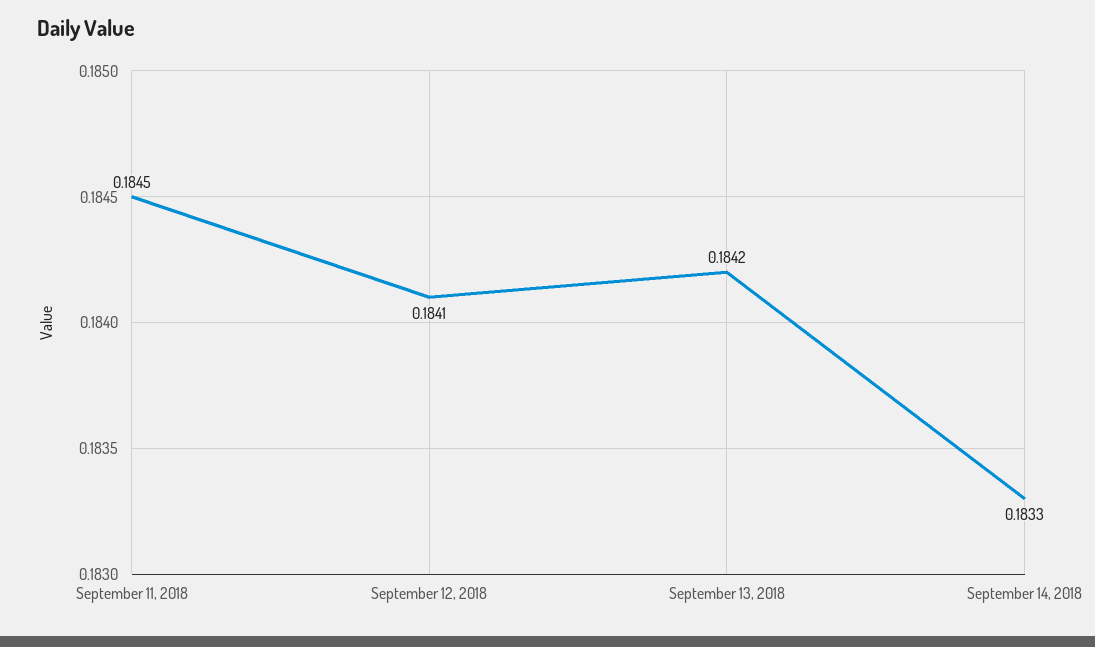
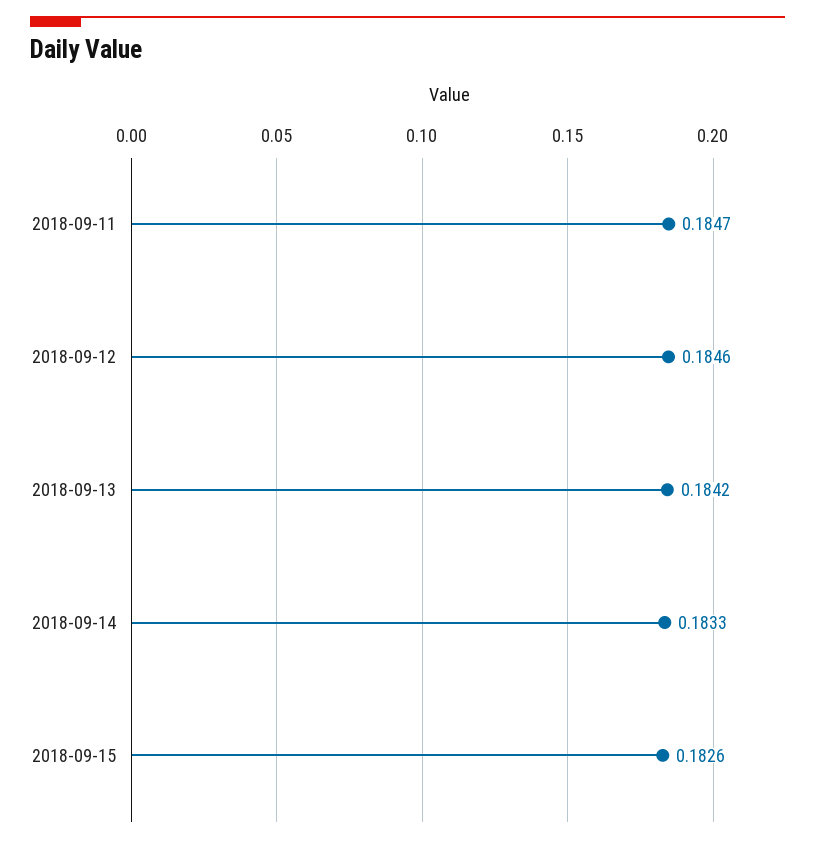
September 11, 2018: 0.1845 -> 0.1847
September 12, 2018: 0.1841 -> 0.1846
2018-09-15: none -> 0.1826

